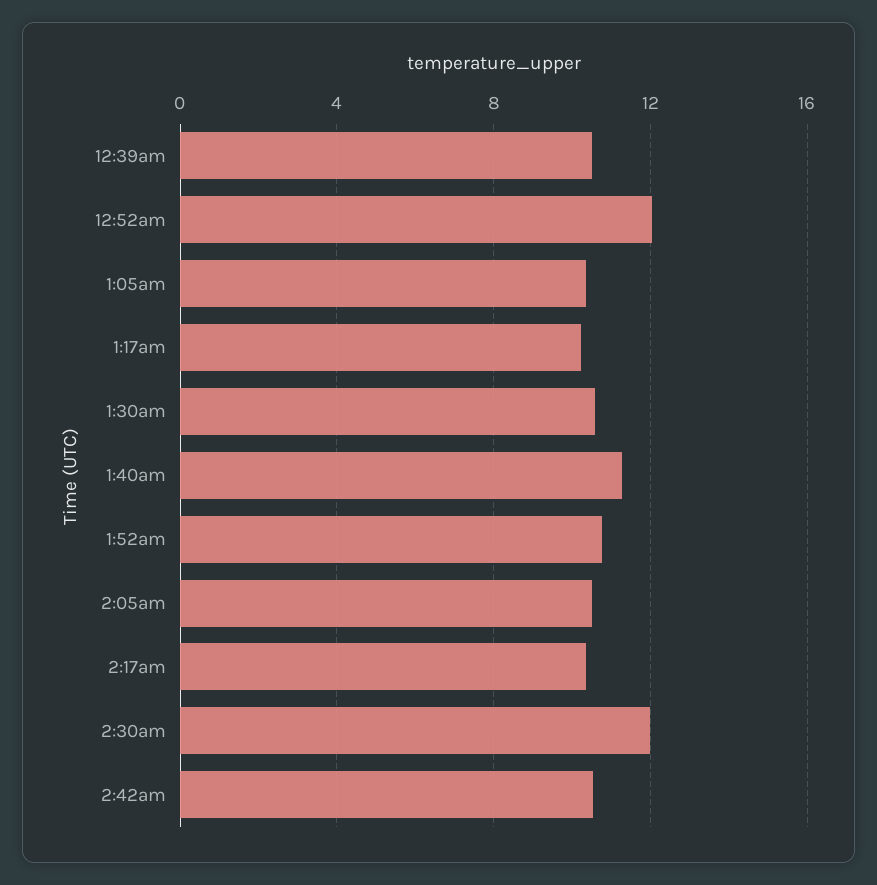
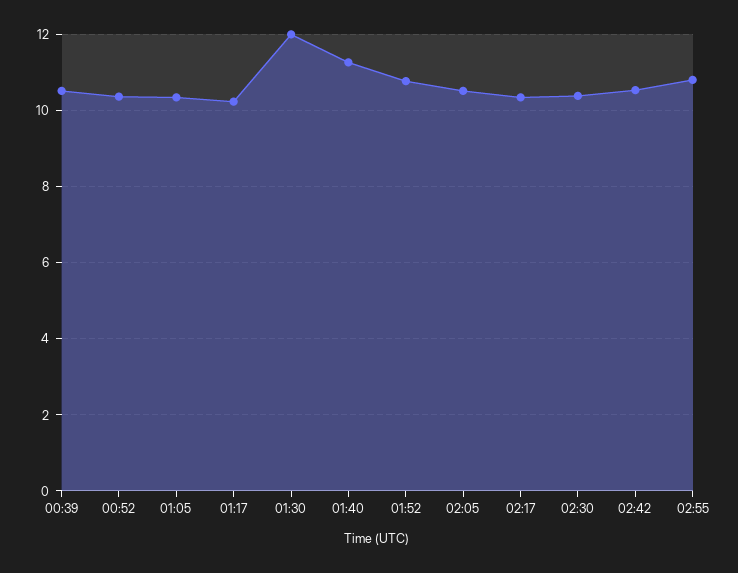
12:52am: 12 -> 10.4
1:30am: 10.5 -> 12
2:30am: 12 -> 10.4
02:55: none -> 10.8

